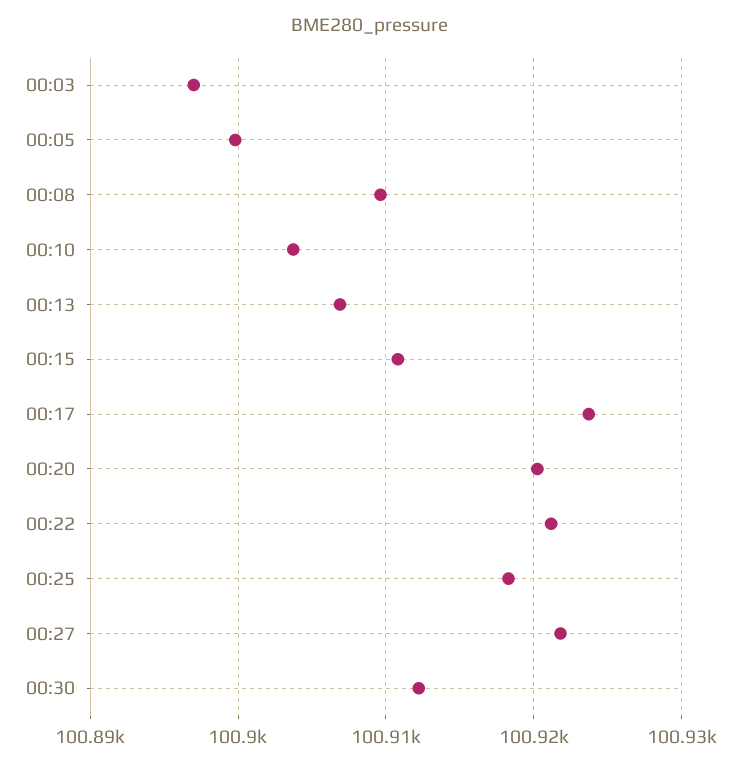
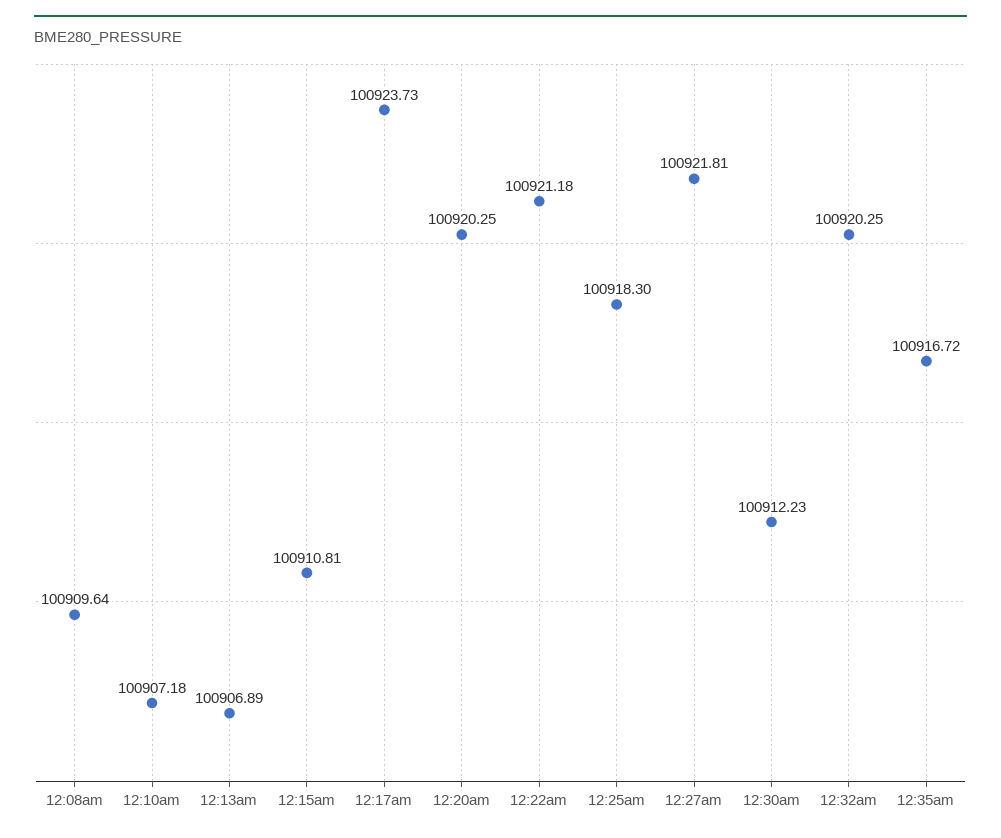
00:03: 100897 -> none
00:05: 100900 -> none
00:10: 100904 -> 100907.18
12:32am: none -> 100920.25
12:35am: none -> 100916.72

